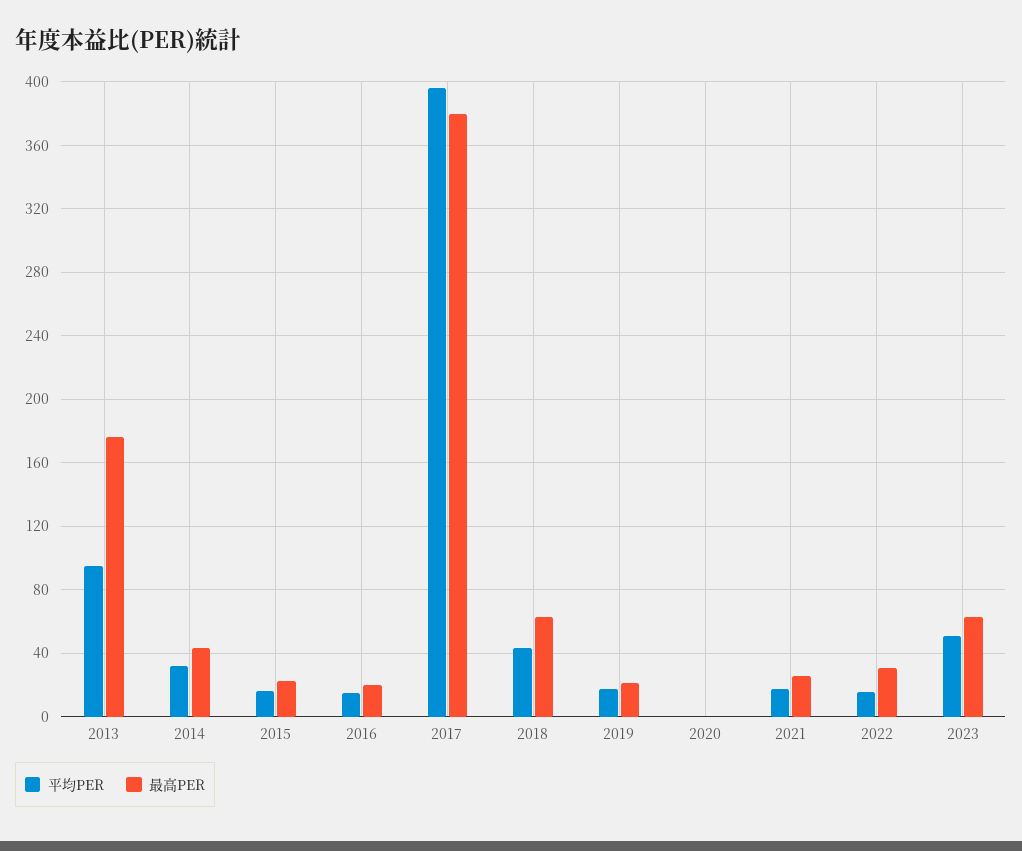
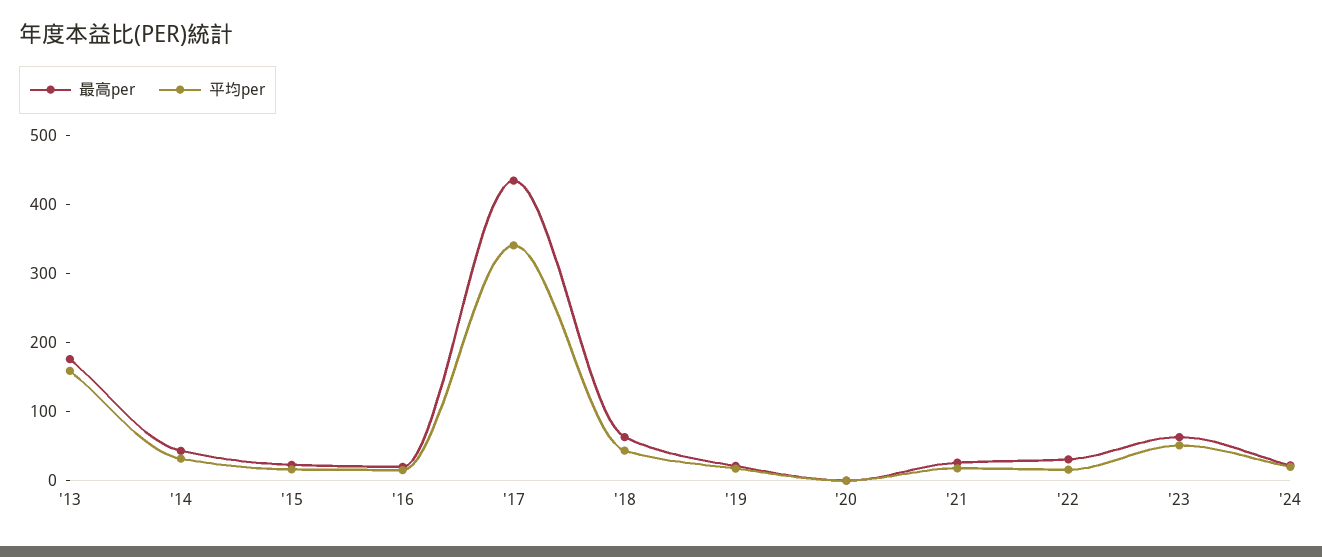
平均PER, 2013: 95 -> 160
平均PER, 2017: 395 -> 340
最高PER, 2017: 380 -> 440
最高PER, '24: none -> 20
平均PER, '24: none -> 20

